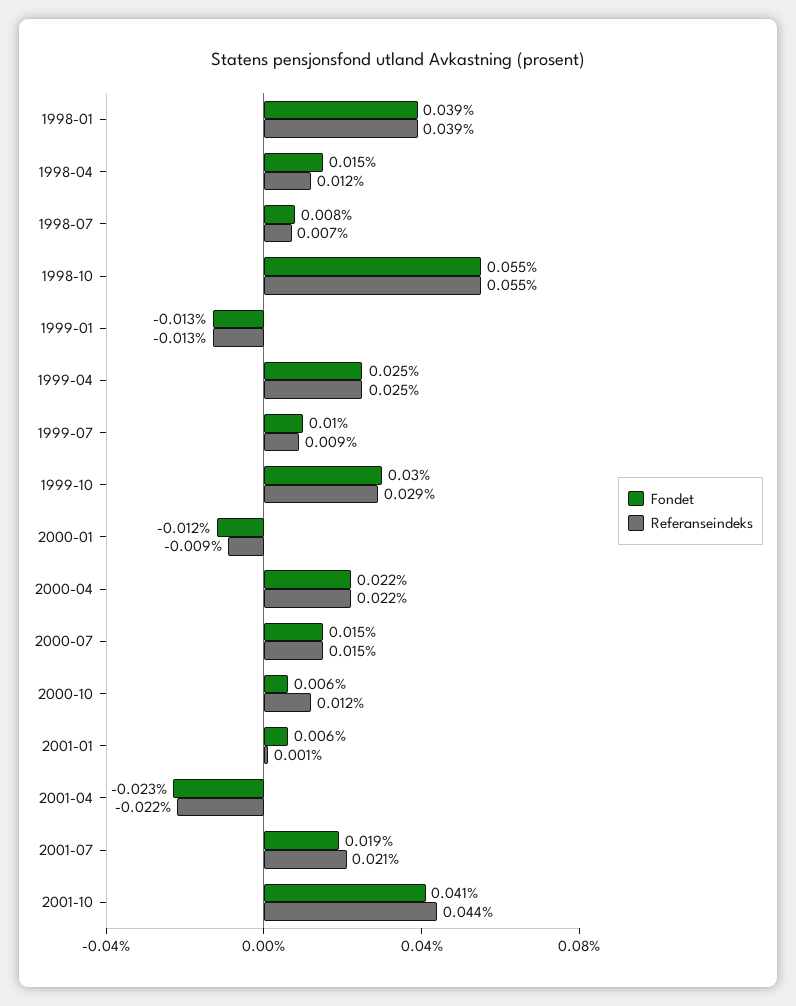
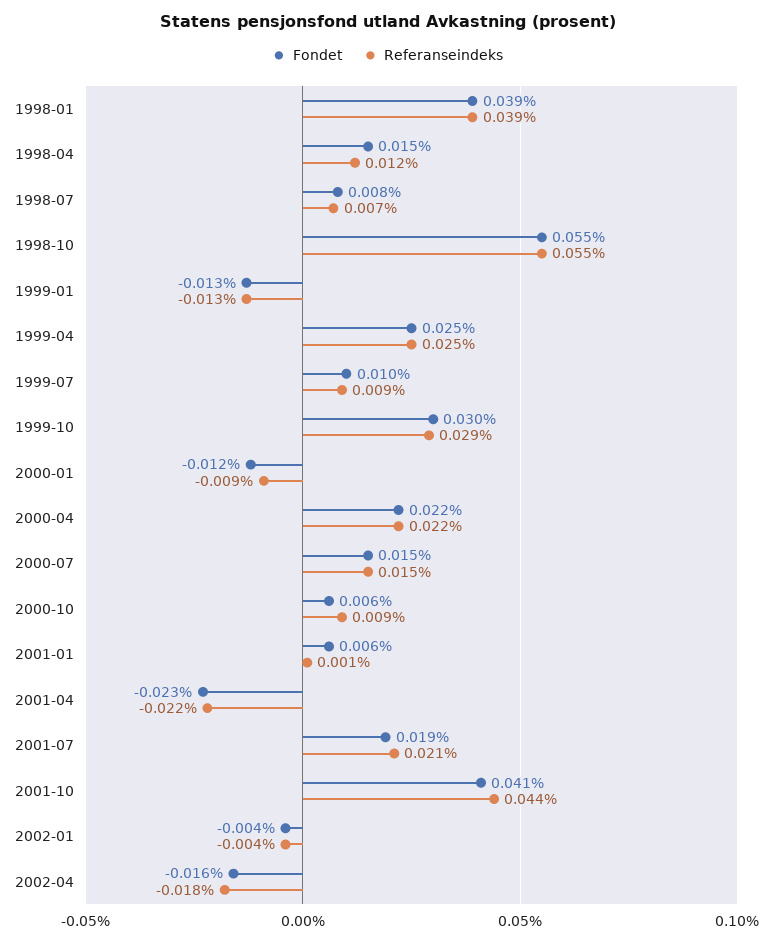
Referanseindeks, 2000-10: 0.012 -> 0.009
Fondet, 2002-01: none -> -0.004
Referanseindeks, 2002-01: none -> -0.004
Fondet, 2002-04: none -> -0.016
Referanseindeks, 2002-04: none -> -0.018

